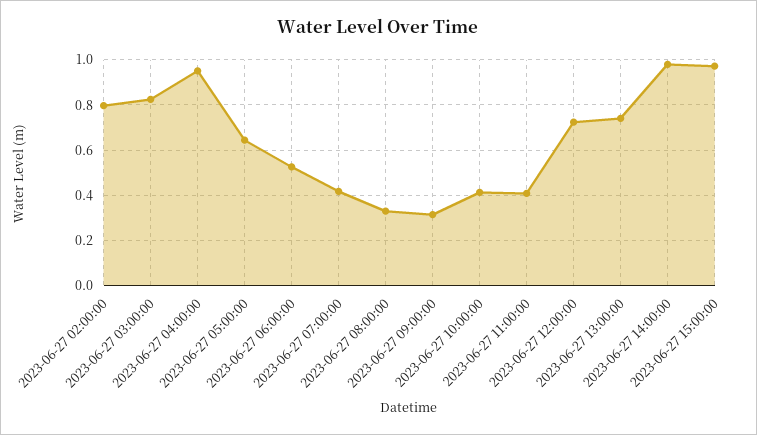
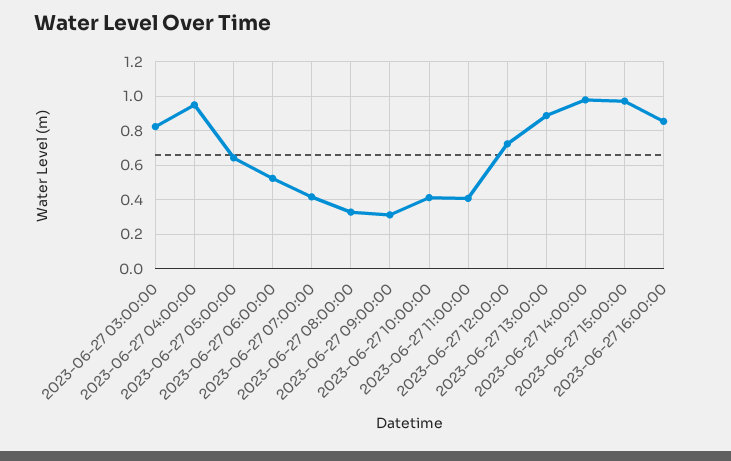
2023-06-27 02:00:00: 0.8 -> none
2023-06-27 13:00:00: 0.75 -> 0.9
2023-06-27 16:00:00: none -> 0.85

